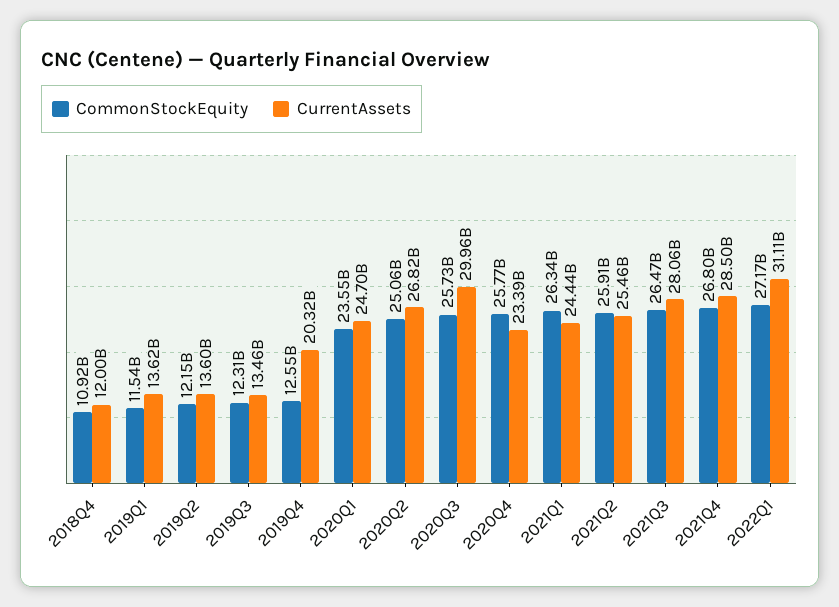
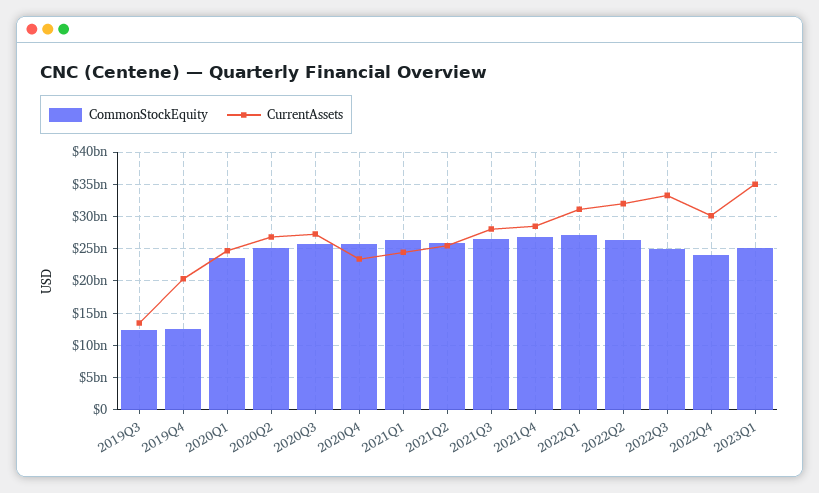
CommonStockEquity, 2018Q4: 10920000000 -> none
CurrentAssets, 2018Q4: 12000000000 -> none
CommonStockEquity, 2019Q1: 11540000000 -> none
CurrentAssets, 2019Q1: 13620000000 -> none
CommonStockEquity, 2019Q2: 12150000000 -> none
CurrentAssets, 2019Q2: 13600000000 -> none
CurrentAssets, 2020Q3: 29960000000 -> 27000000000
CommonStockEquity, 2022Q2: none -> 26000000000
CurrentAssets, 2022Q2: none -> 32000000000
CommonStockEquity, 2022Q3: none -> 25000000000
CurrentAssets, 2022Q3: none -> 33000000000
CommonStockEquity, 2022Q4: none -> 24000000000
CurrentAssets, 2022Q4: none -> 30000000000
CommonStockEquity, 2023Q1: none -> 25000000000
CurrentAssets, 2023Q1: none -> 35000000000

